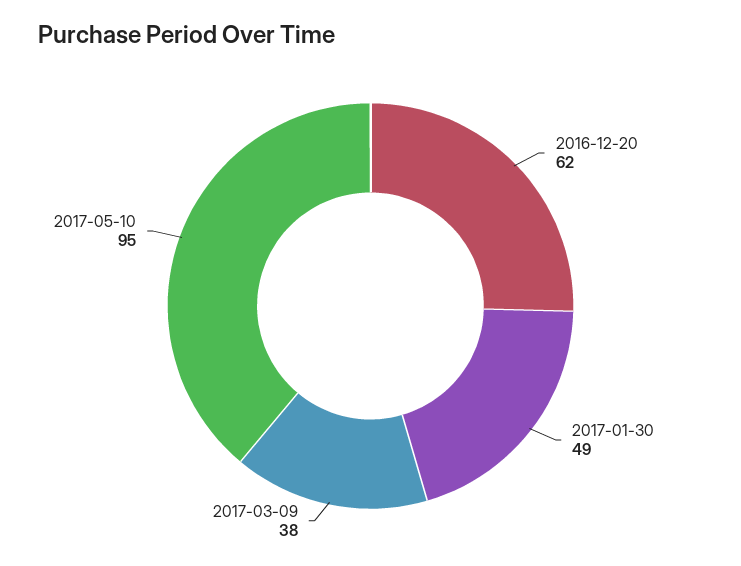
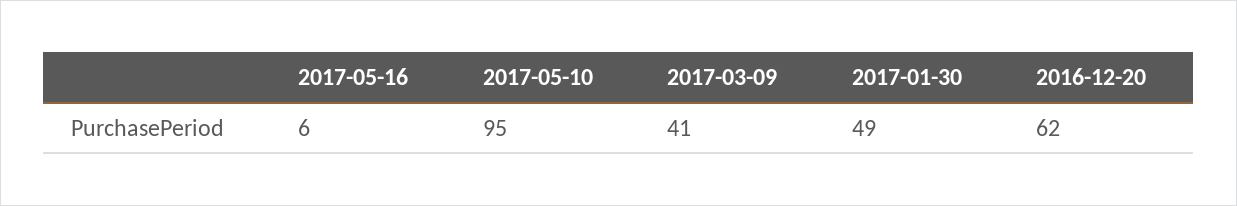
2017-03-09: 38 -> 41
2017-05-16: none -> 6

